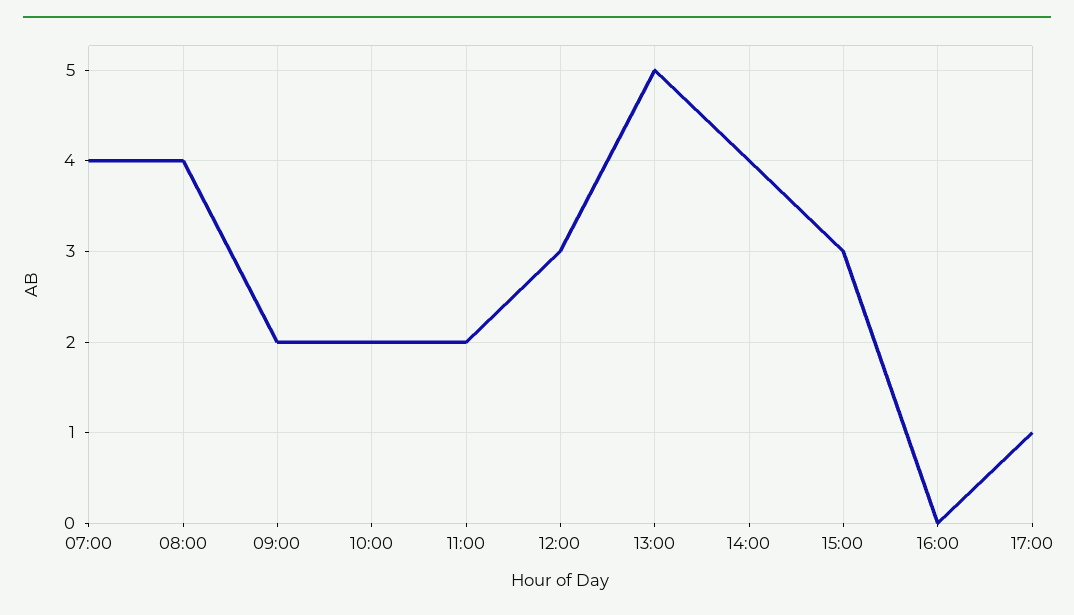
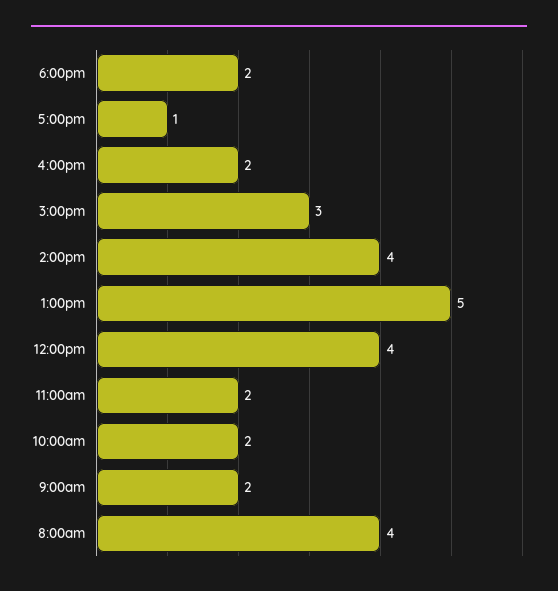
07:00: 4 -> none
12:00: 3 -> 4
16:00: 0 -> 2
6:00pm: none -> 2

